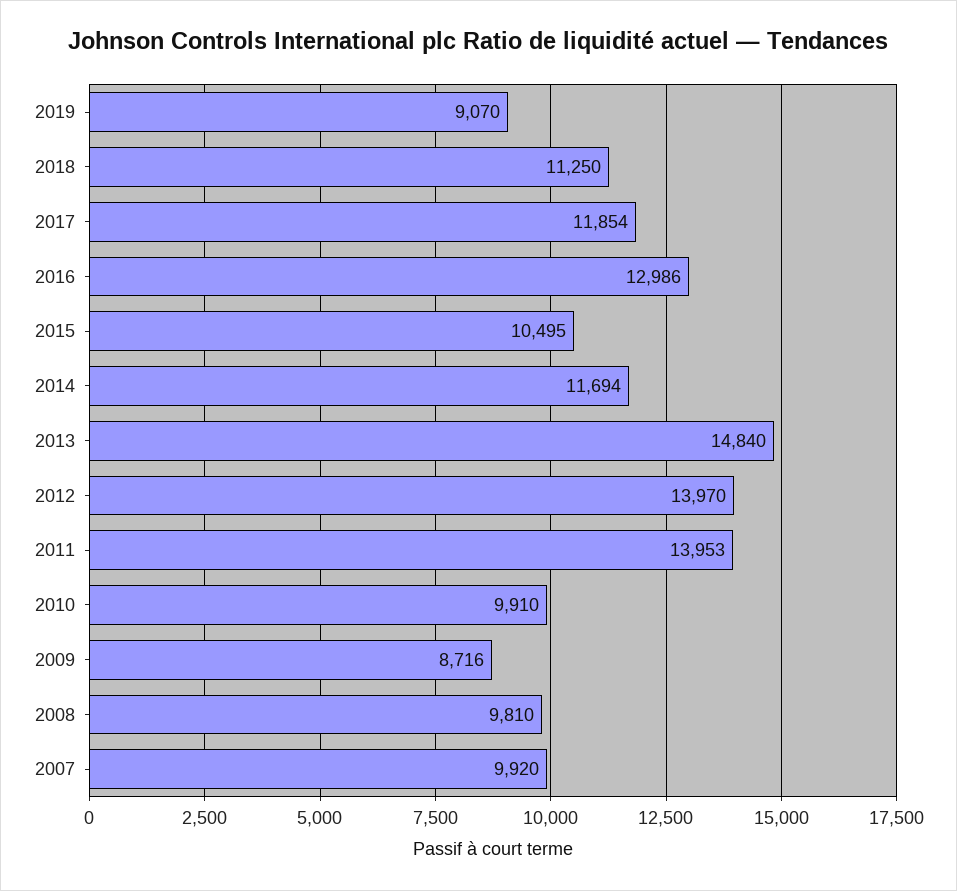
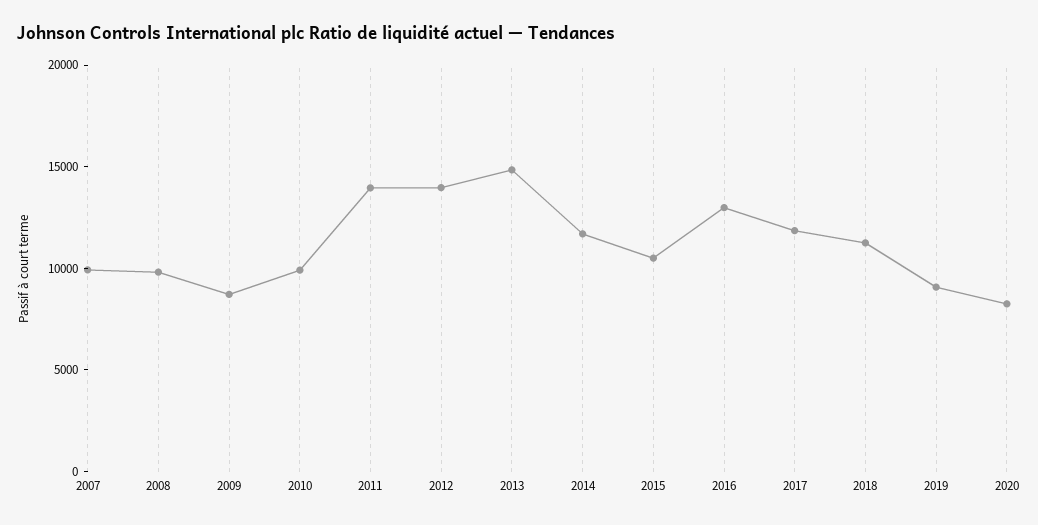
2020: none -> 8000

